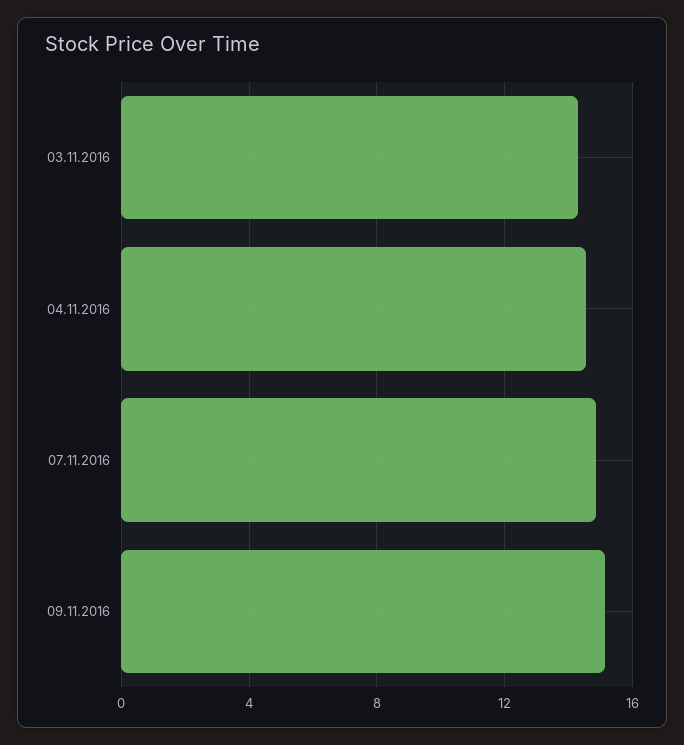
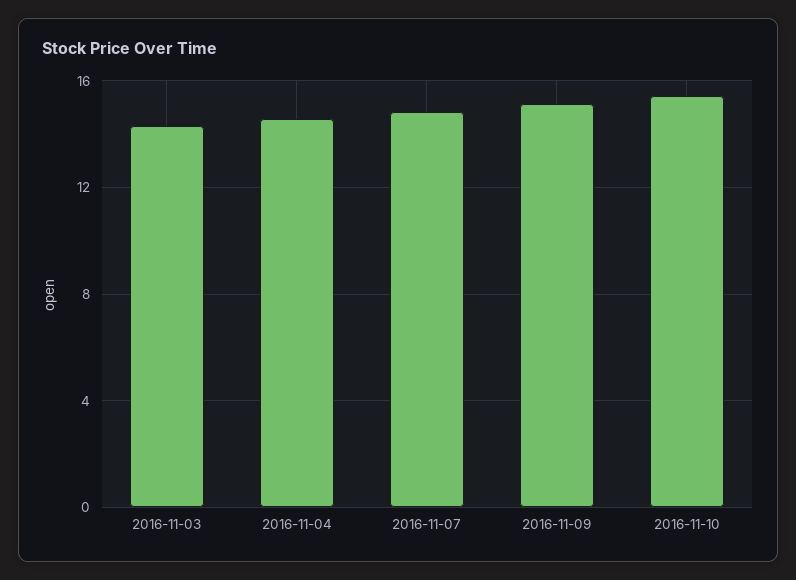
2016-11-10: none -> 15.5

